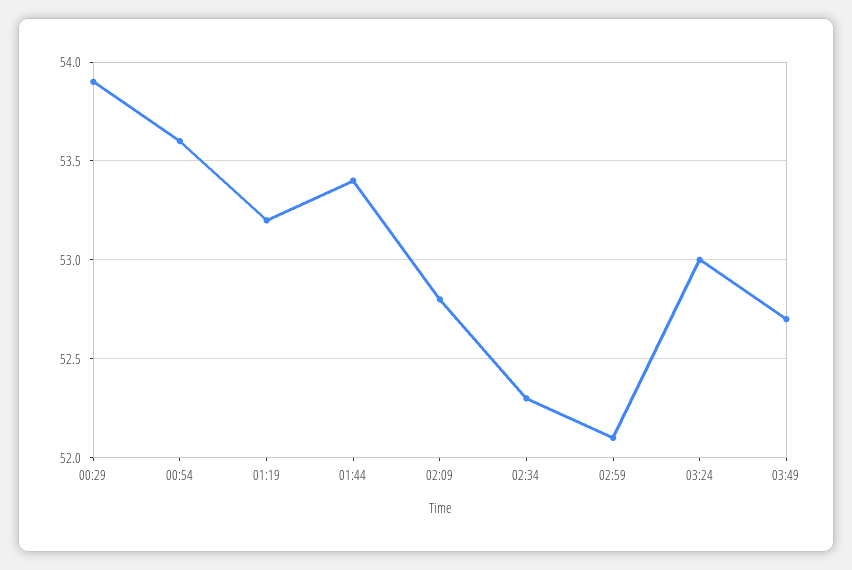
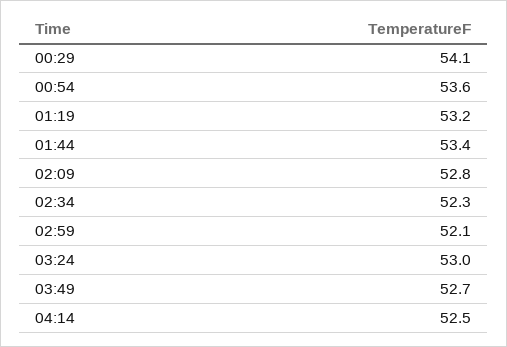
00:29: 53.9 -> 54.1
04:14: none -> 52.5

